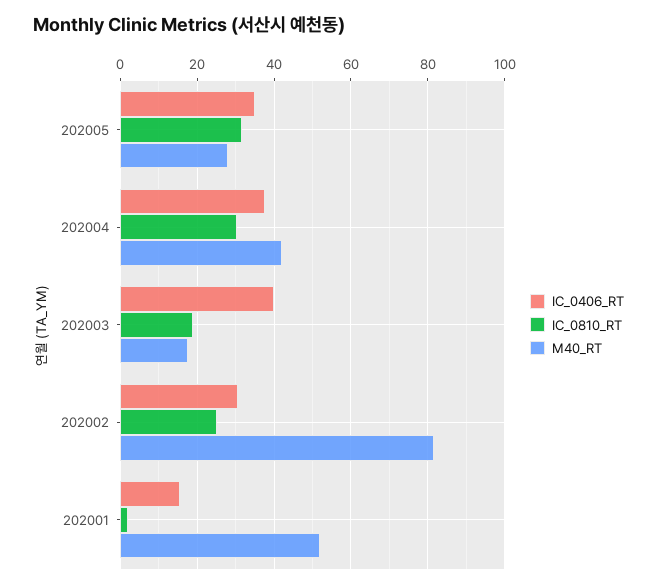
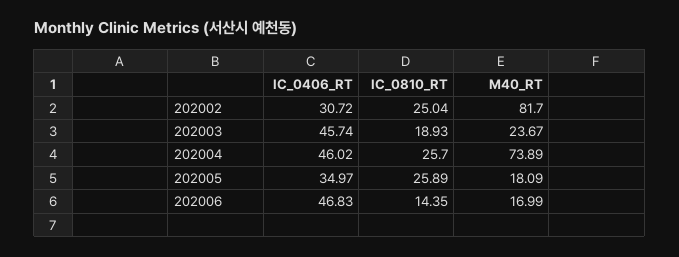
IC_0810_RT, 202005: 32 -> 25.89
M40_RT, 202005: 28 -> 18.09
IC_0406_RT, 202004: 38 -> 46.02
IC_0810_RT, 202004: 30 -> 25.7
M40_RT, 202004: 42 -> 73.89
IC_0406_RT, 202003: 40 -> 45.74
M40_RT, 202003: 18 -> 23.67
IC_0406_RT, 202001: 16 -> none
IC_0810_RT, 202001: 2 -> none
M40_RT, 202001: 52 -> none
IC_0406_RT, 202006: none -> 46.83
IC_0810_RT, 202006: none -> 14.35
M40_RT, 202006: none -> 16.99

